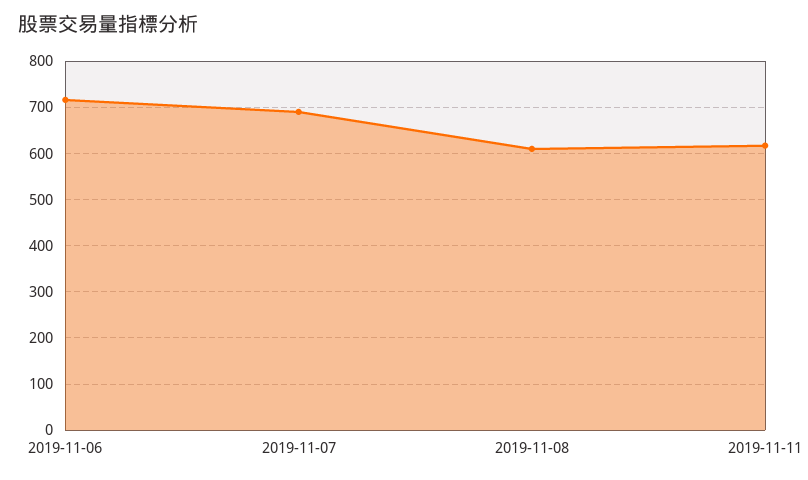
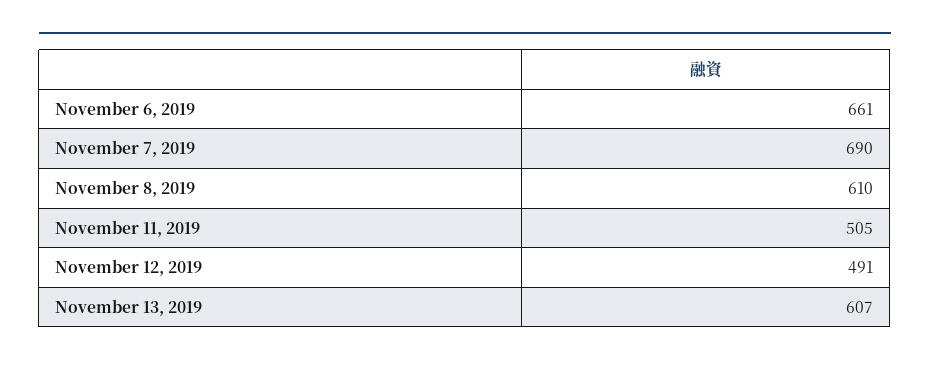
2019-11-06: 720 -> 661
2019-11-11: 620 -> 505
November 12, 2019: none -> 491
November 13, 2019: none -> 607

